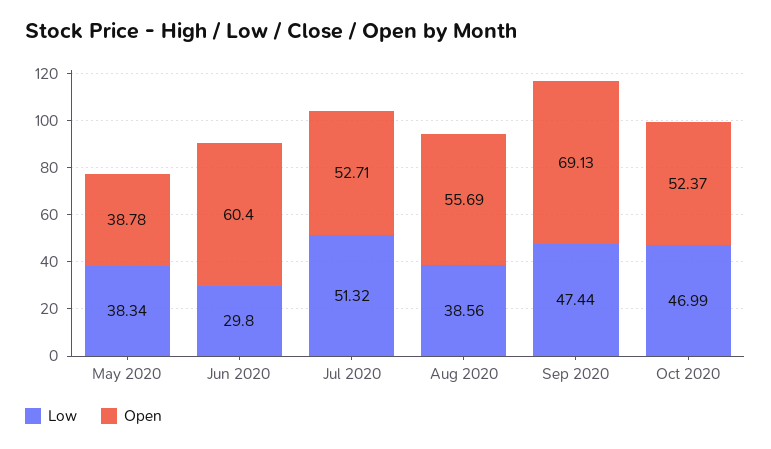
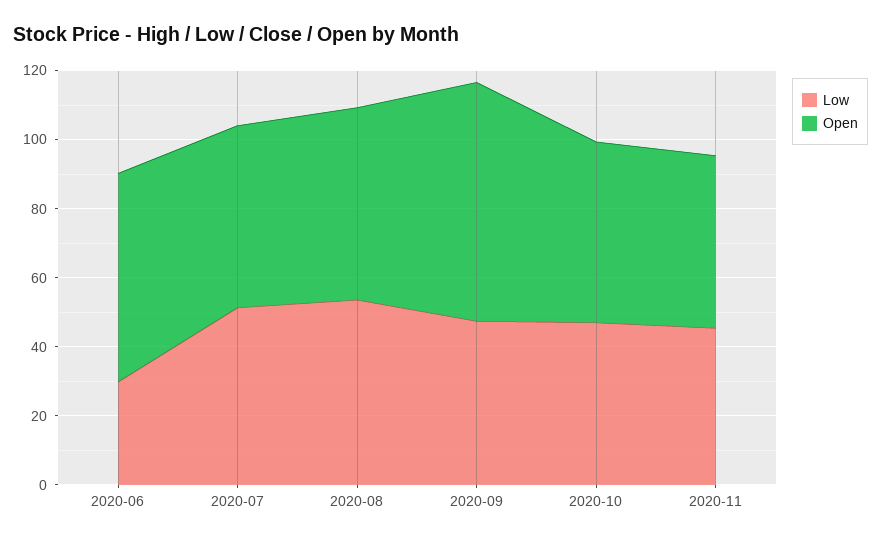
Low, May 2020: 38.34 -> none
Open, May 2020: 38.78 -> none
Low, Aug 2020: 38.56 -> 55
Low, 2020-11: none -> 45
Open, 2020-11: none -> 50

